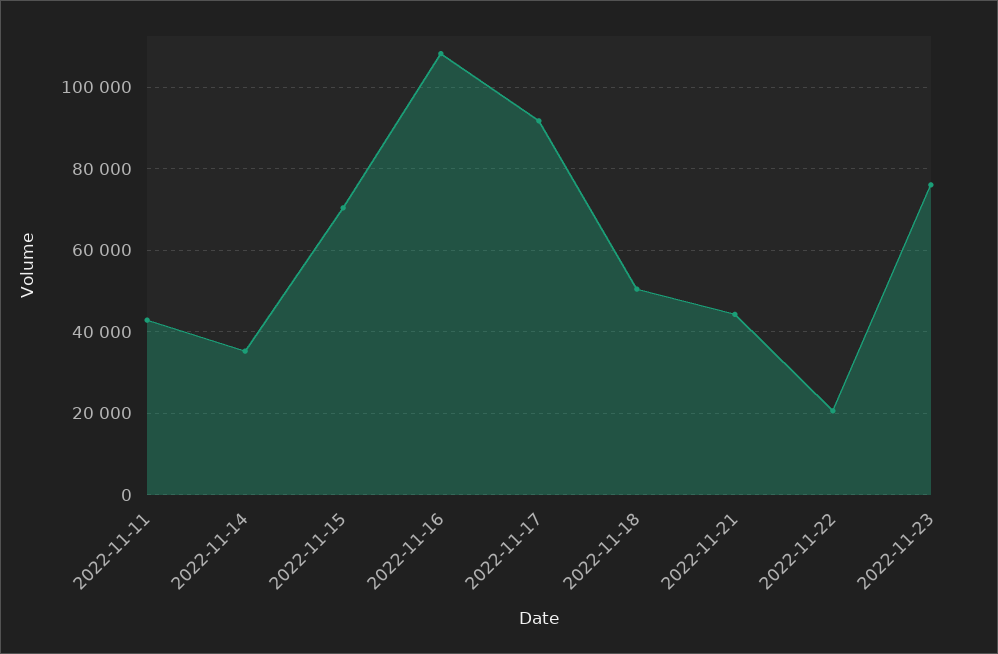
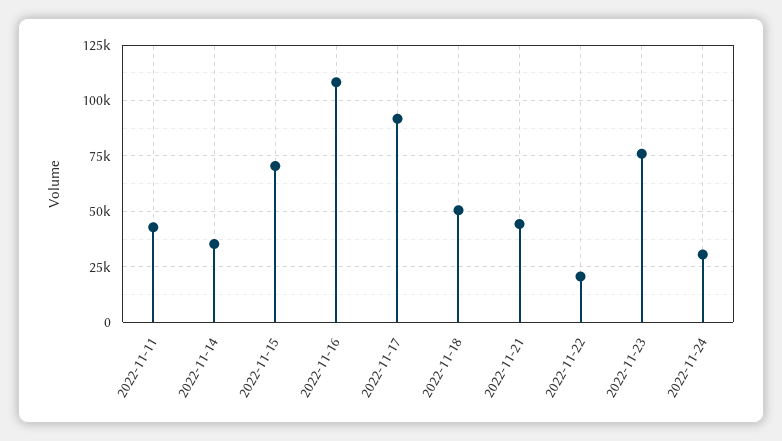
2022-11-24: none -> 30000

